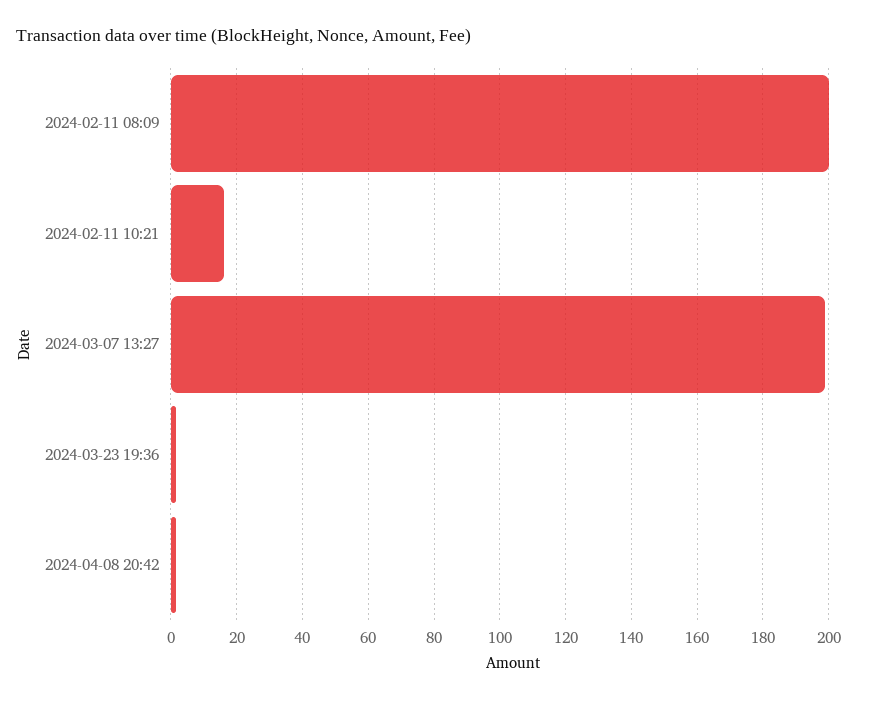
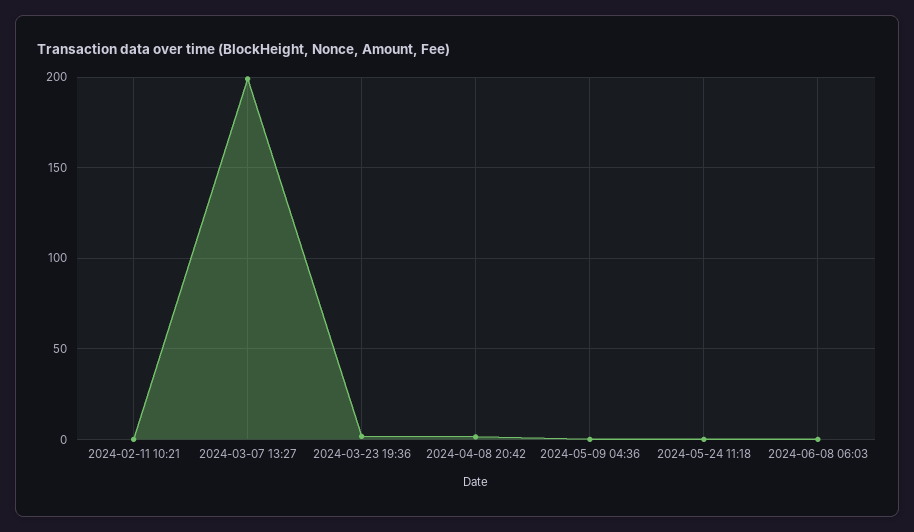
2024-02-11 08:09: 200 -> none
2024-02-11 10:21: 16 -> 0
2024-05-09 04:36: none -> 0
2024-05-24 11:18: none -> 0
2024-06-08 06:03: none -> 0

